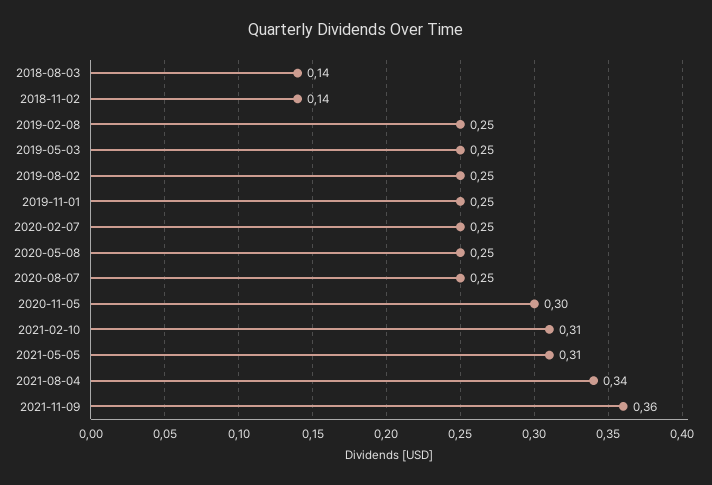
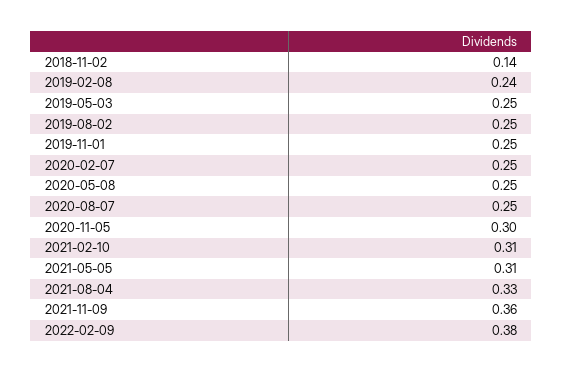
2018-08-03: 0.14 -> none
2019-02-08: 0.25 -> 0.24
2021-08-04: 0.34 -> 0.33
2022-02-09: none -> 0.38

